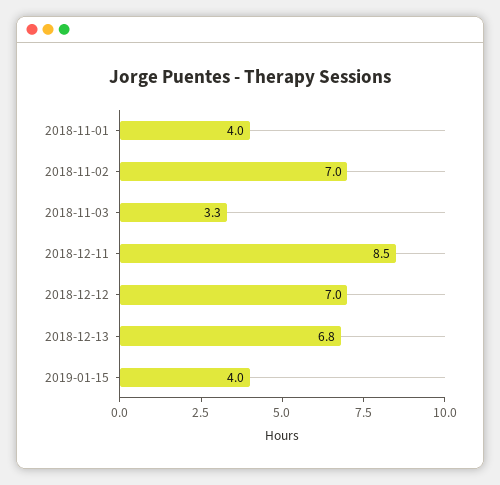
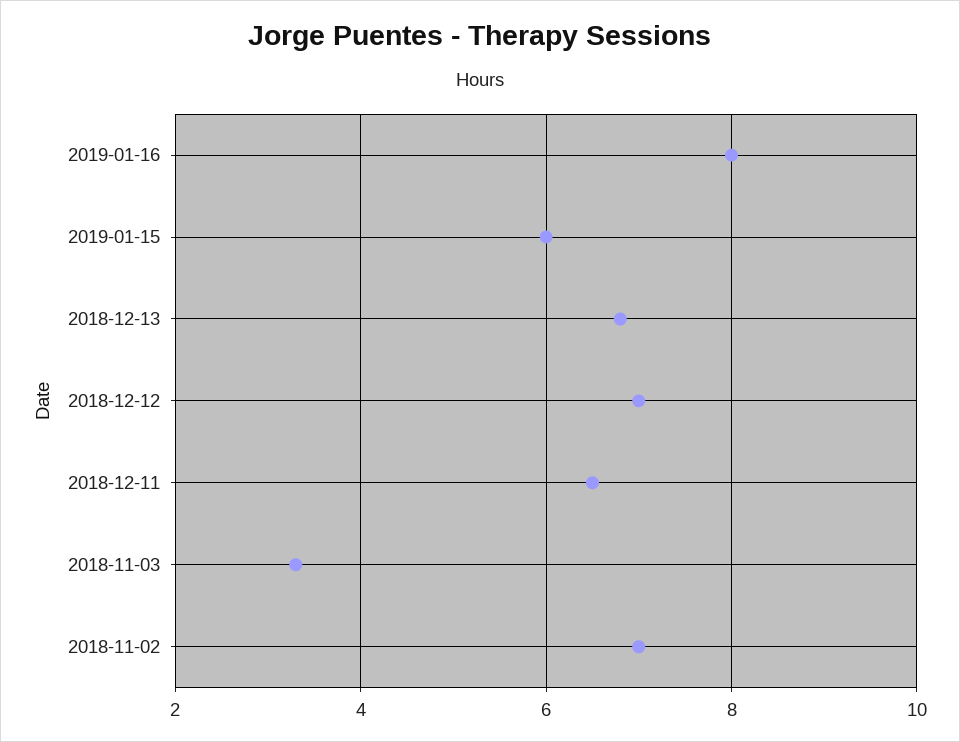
2018-11-01: 4 -> none
2018-12-11: 8.5 -> 6.5
2019-01-15: 4 -> 6
2019-01-16: none -> 8

